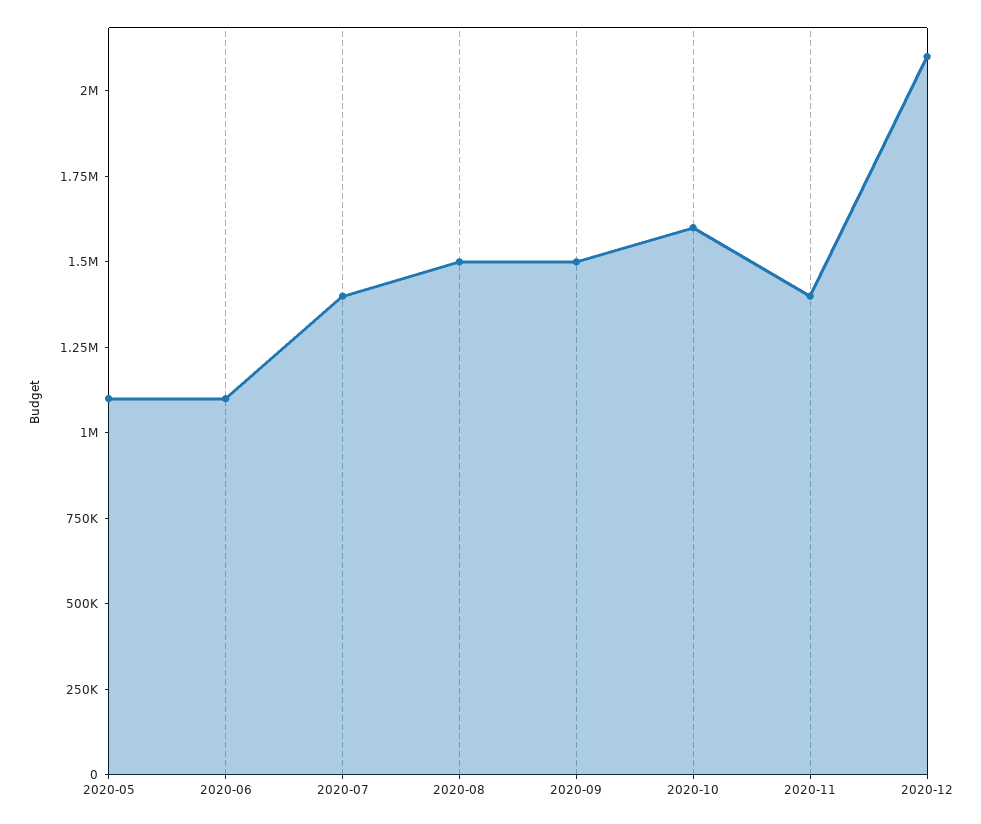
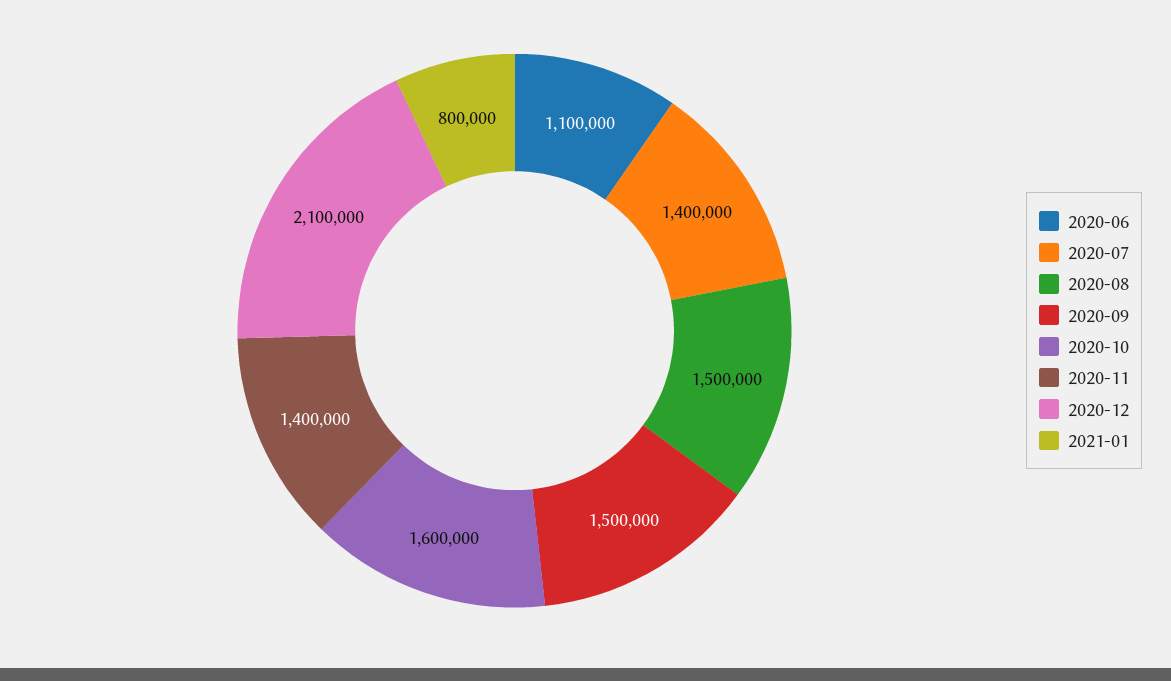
2020-05: 1100000 -> none
2021-01: none -> 800000

